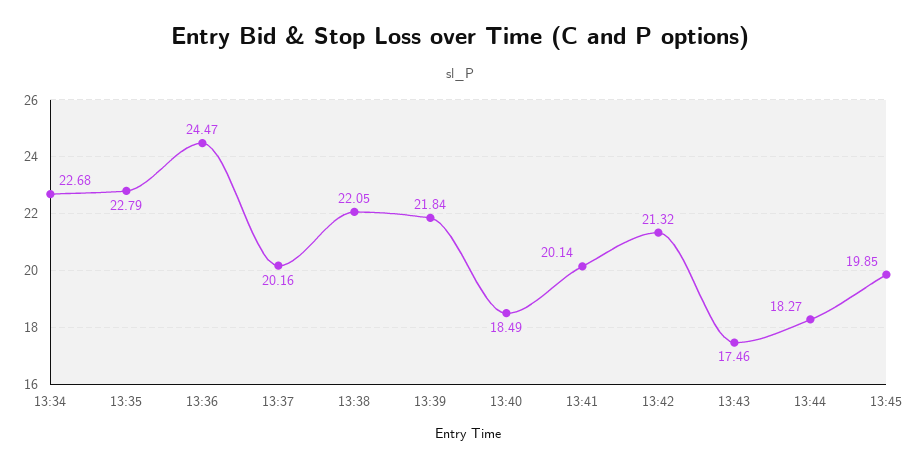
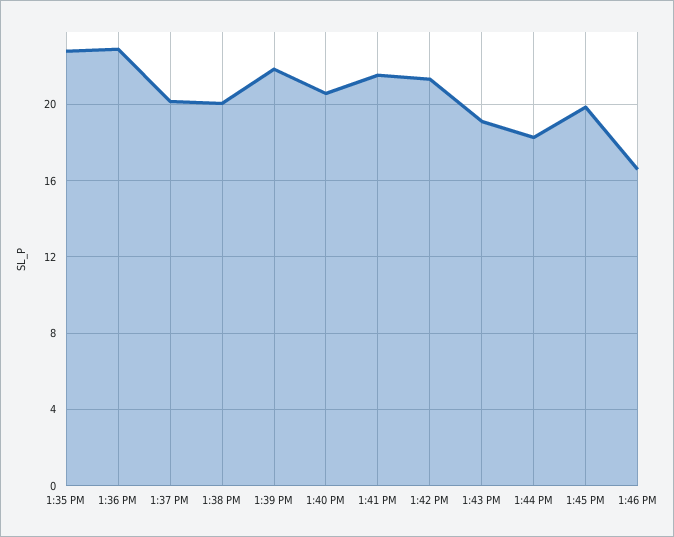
13:34: 22.68 -> none
13:36: 24.47 -> 23
13:38: 22.05 -> 20
13:40: 18.49 -> 20.5
13:41: 20.14 -> 21.5
13:43: 17.46 -> 19
1:46 PM: none -> 16.5

